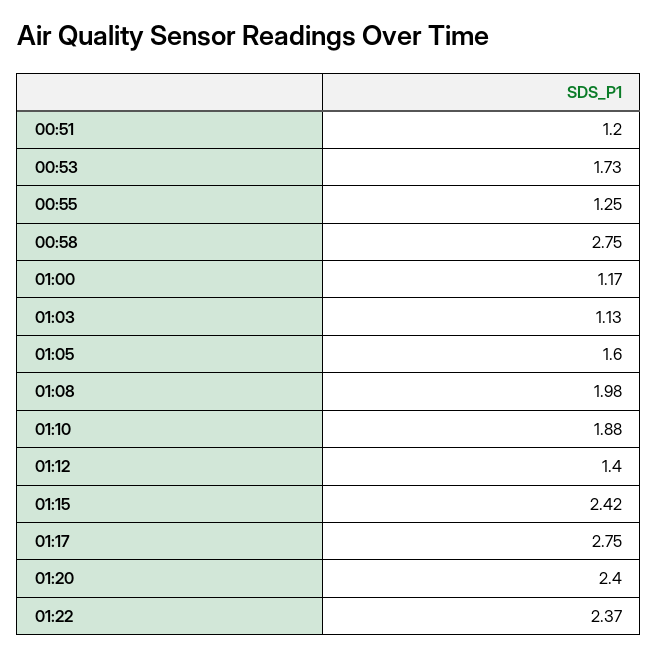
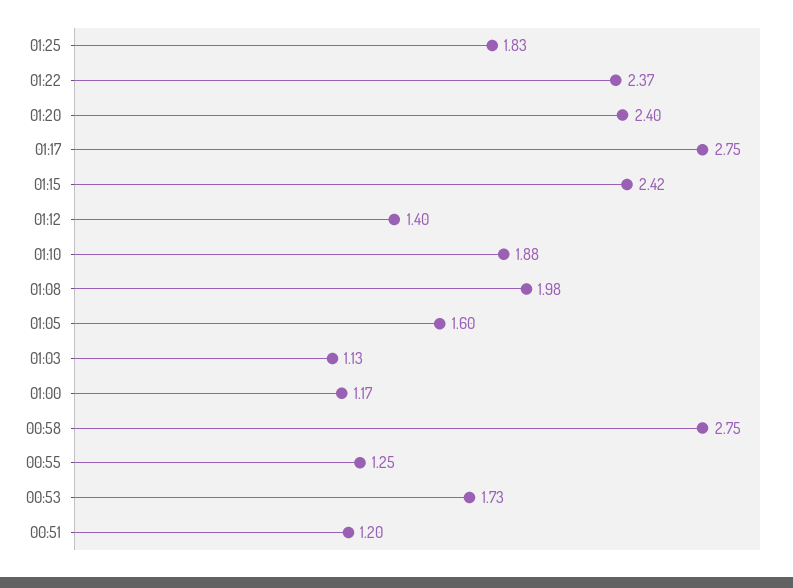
01:25: none -> 1.83

